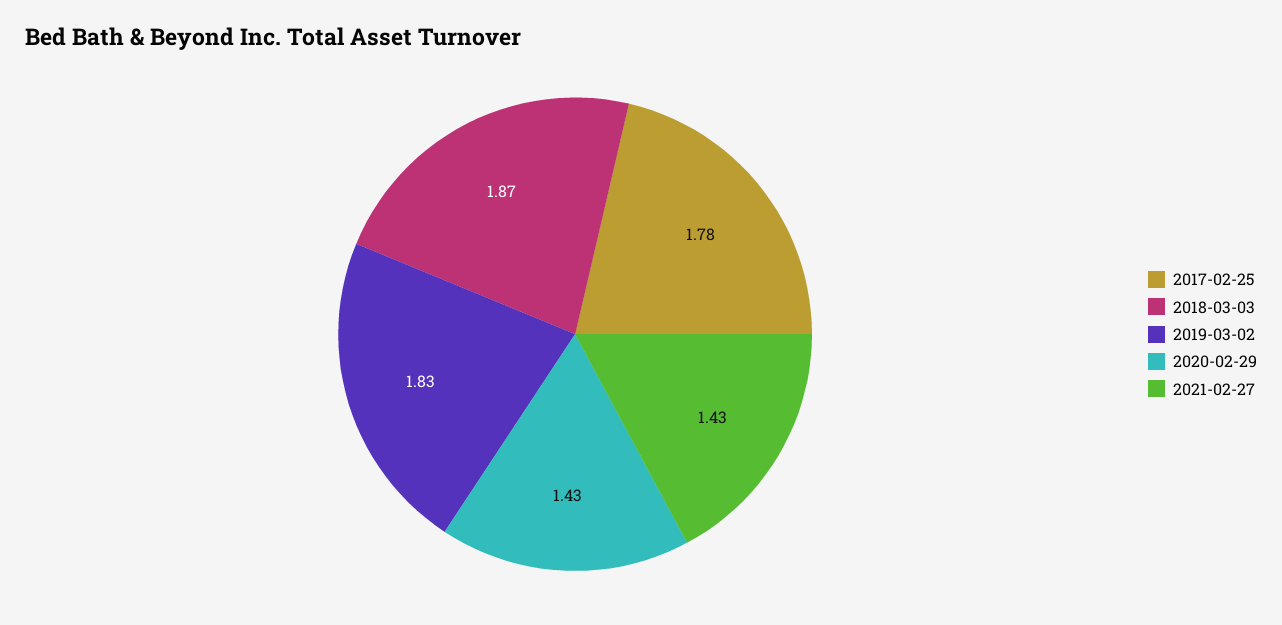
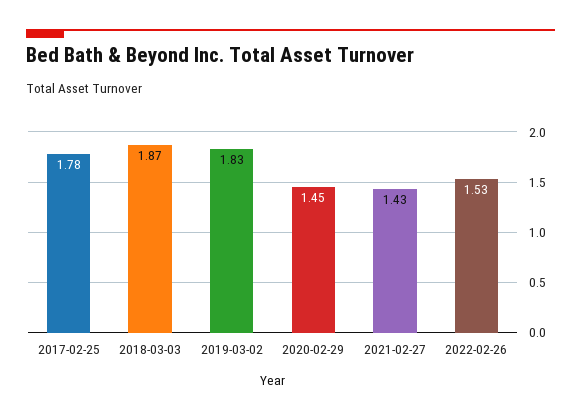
2020-02-29: 1.43 -> 1.45
2022-02-26: none -> 1.53

